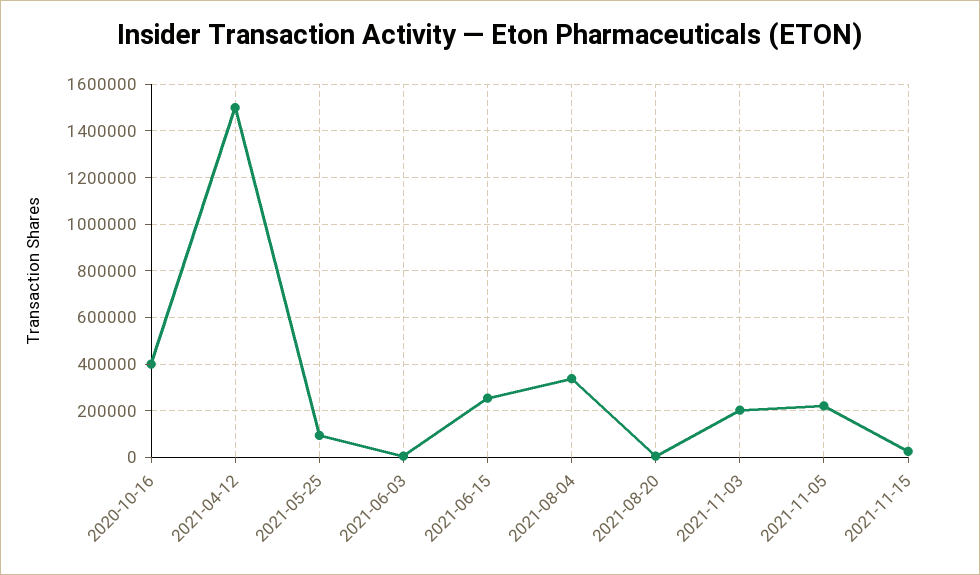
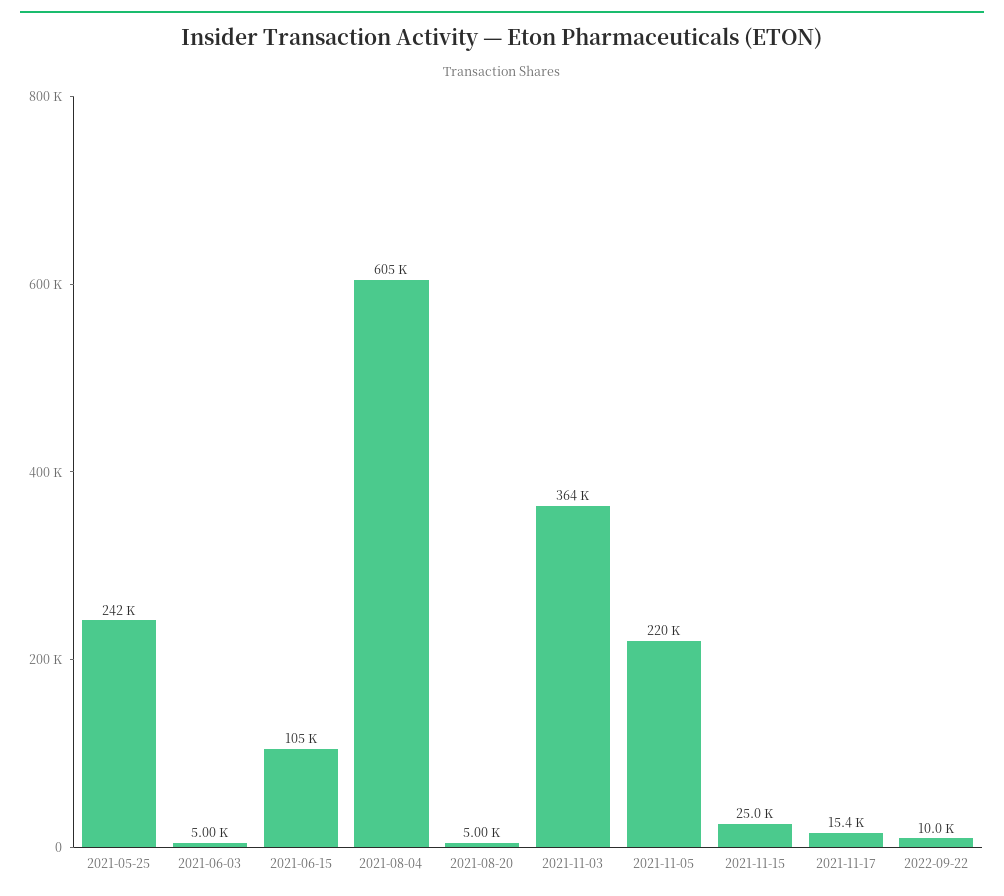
2020-10-16: 400000 -> none
2021-04-12: 1500000 -> none
2021-05-25: 100000 -> 242000
2021-06-15: 250000 -> 105000
2021-08-04: 350000 -> 605000
2021-11-03: 200000 -> 364000
2021-11-17: none -> 15400
2022-09-22: none -> 10000

